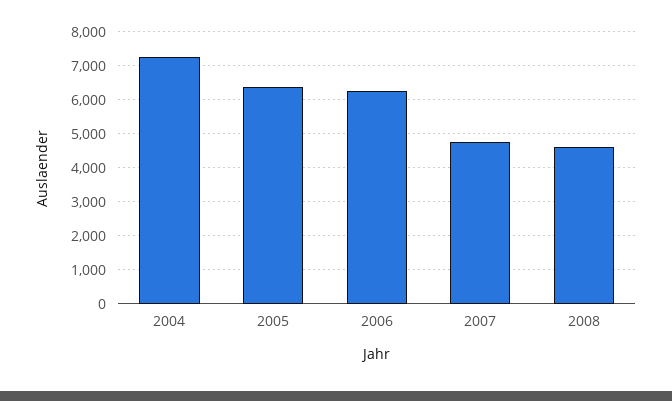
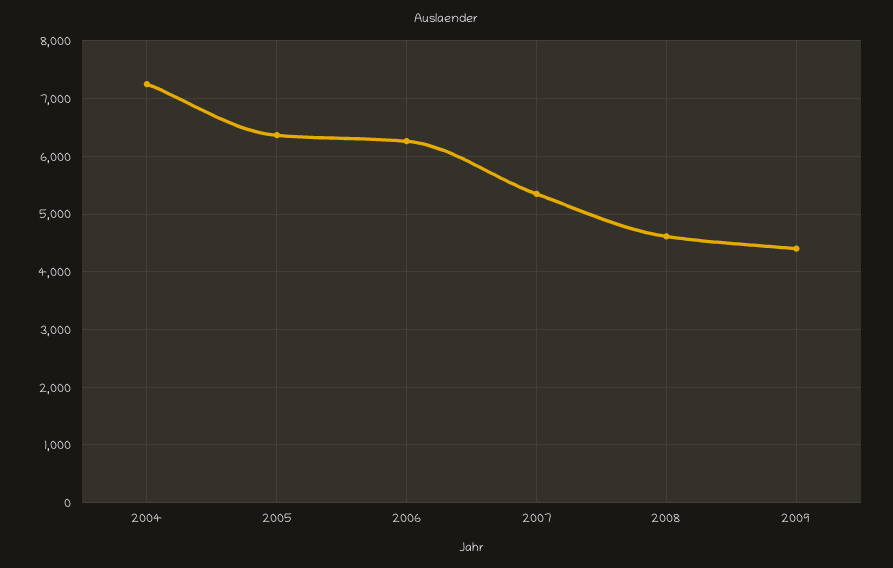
2007: 4800 -> 5400
2009: none -> 4400

